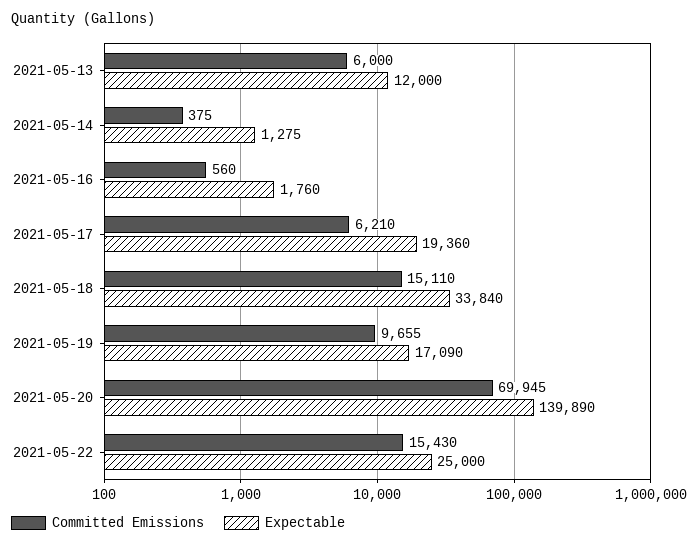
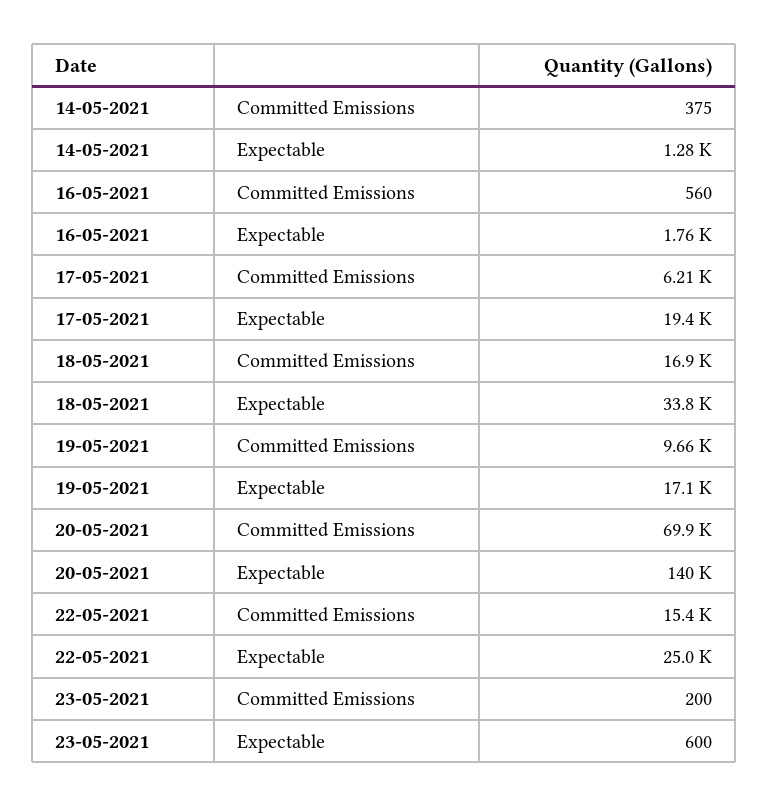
Committed Emissions, 2021-05-13: 6000 -> none
Expectable, 2021-05-13: 12000 -> none
Committed Emissions, 2021-05-18: 15110 -> 16900
Committed Emissions, 23-05-2021: none -> 200
Expectable, 23-05-2021: none -> 600

